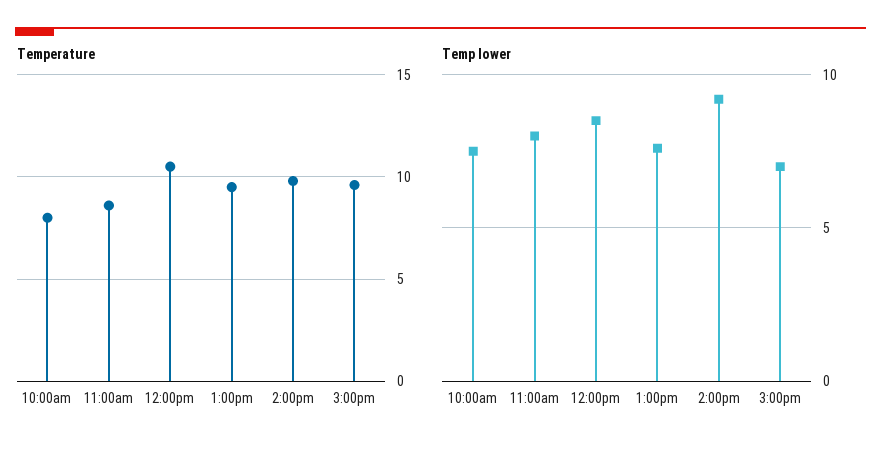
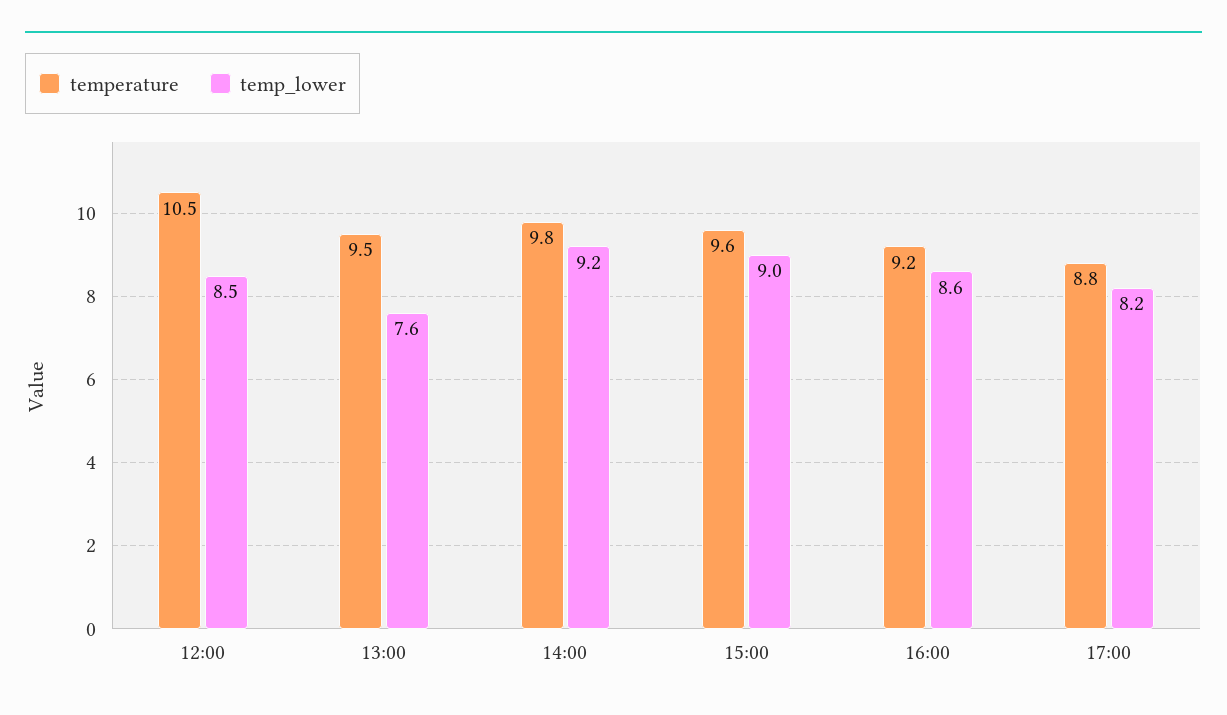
Temperature, 10:00am: 8 -> none
Temperature, 11:00am: 8.5 -> none
Temp lower, 10:00am: 7.5 -> none
Temp lower, 11:00am: 8 -> none
Temp lower, 3:00pm: 7 -> 9
Temperature, 16:00: none -> 9.2
Temp lower, 16:00: none -> 8.6
Temperature, 17:00: none -> 8.8
Temp lower, 17:00: none -> 8.2

